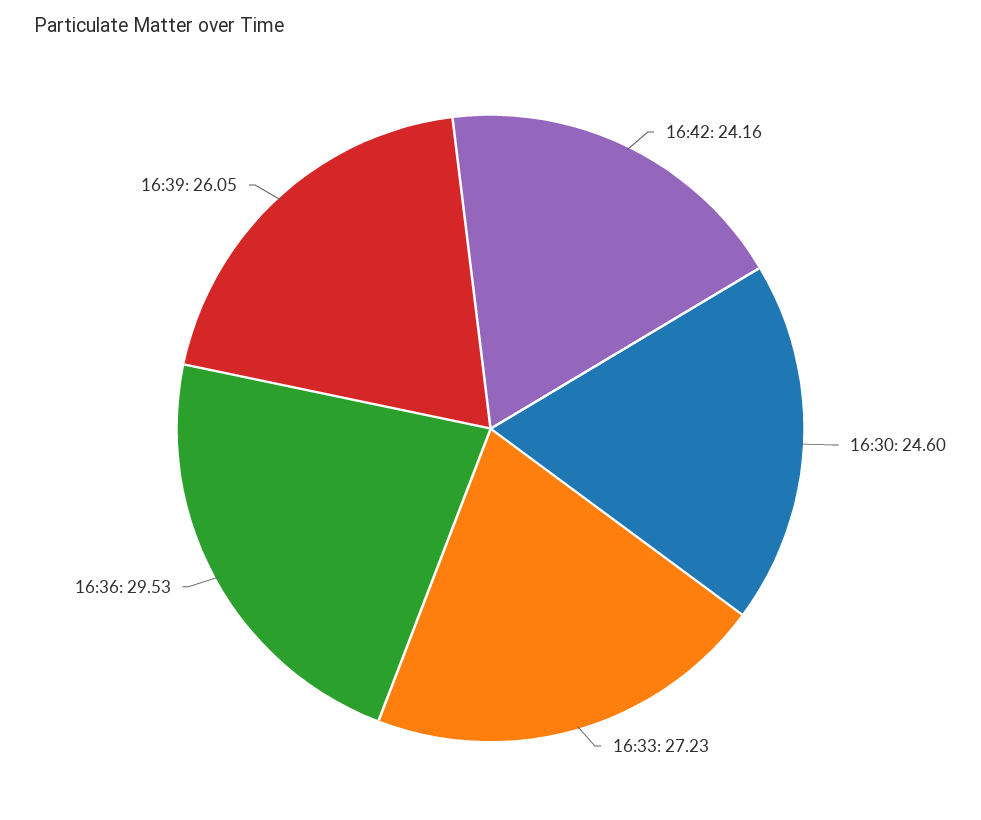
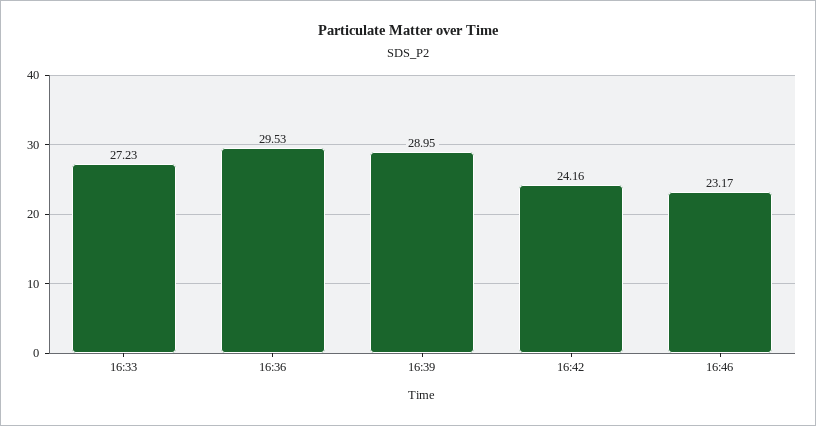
16:30: 24.6 -> none
16:39: 26.05 -> 28.95
16:46: none -> 23.17

